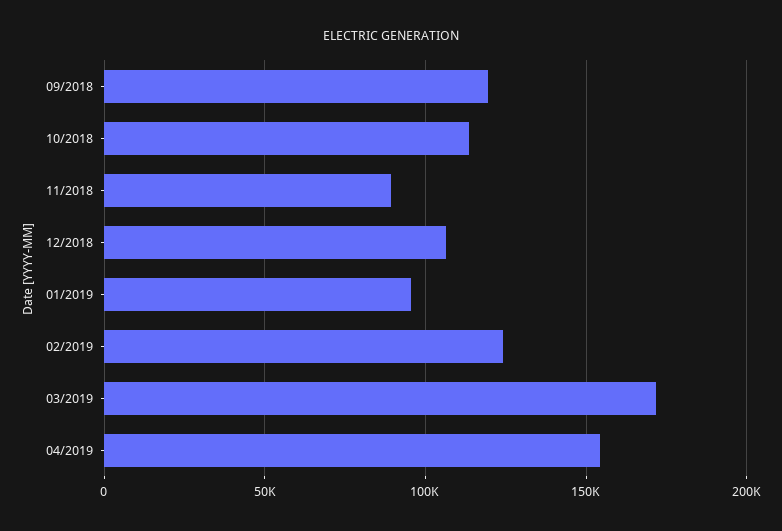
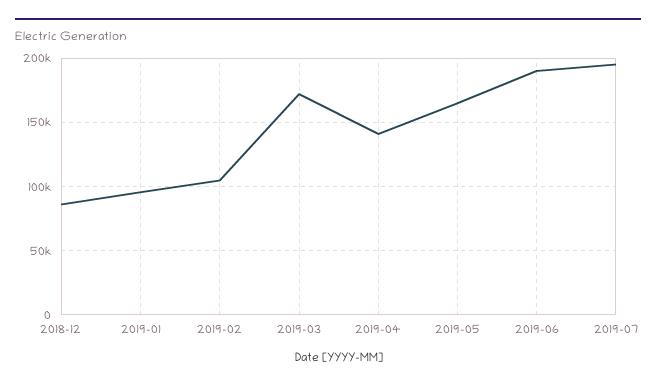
09/2018: 120000 -> none
10/2018: 115000 -> none
11/2018: 90000 -> none
12/2018: 105000 -> 85000
02/2019: 125000 -> 105000
04/2019: 155000 -> 140000
2019-05: none -> 165000
2019-06: none -> 190000
2019-07: none -> 195000

